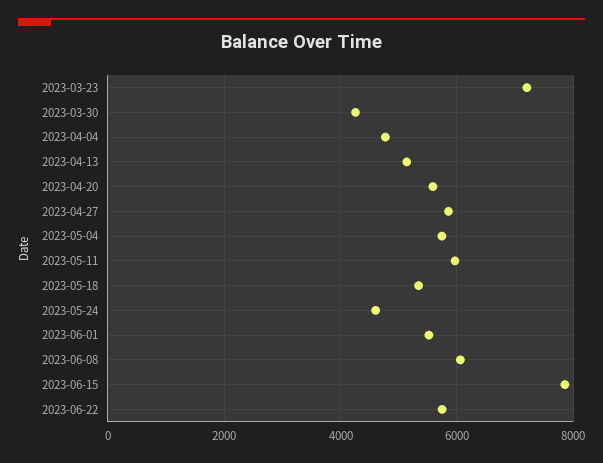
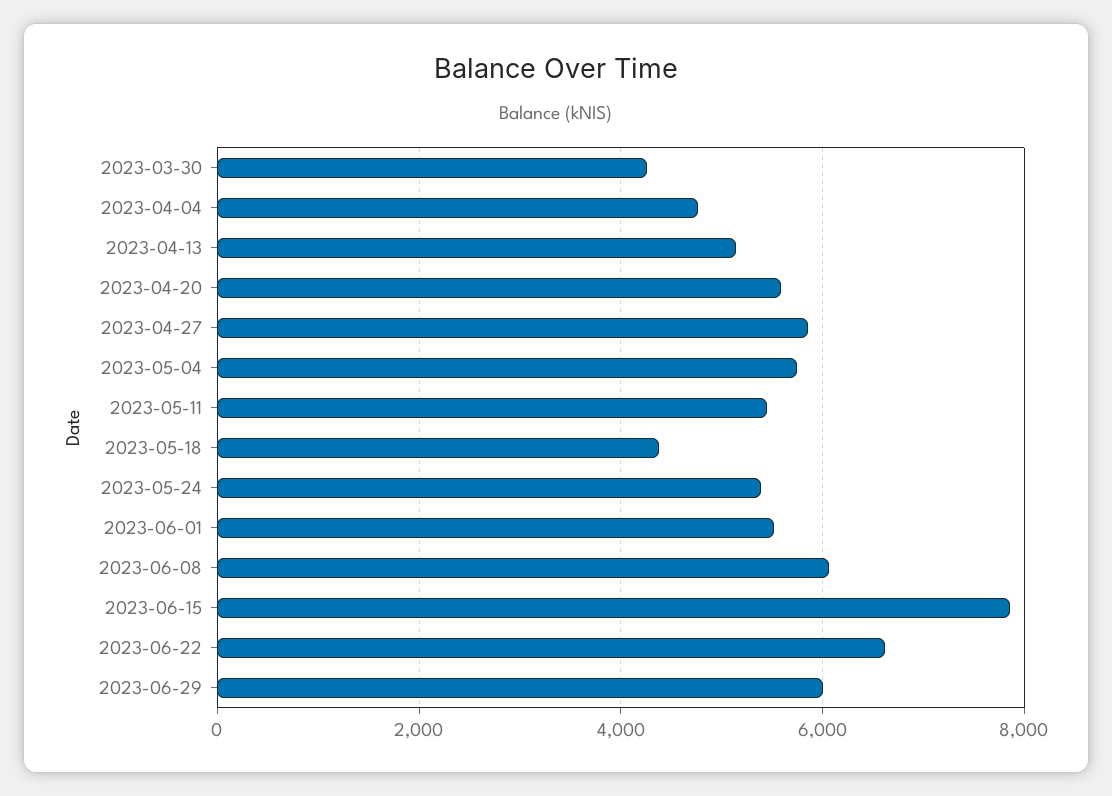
2023-03-23: 7200 -> none
2023-05-11: 6000 -> 5400
2023-05-18: 5400 -> 4400
2023-05-24: 4600 -> 5400
2023-06-22: 5800 -> 6600
2023-06-29: none -> 6000

